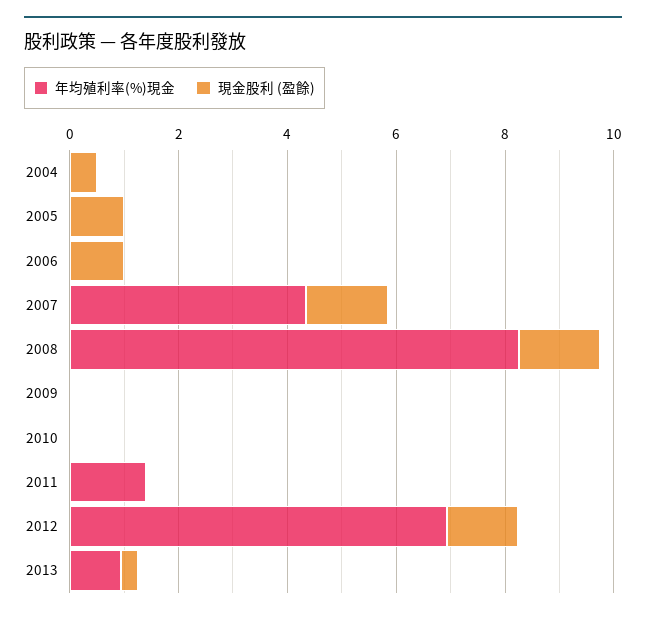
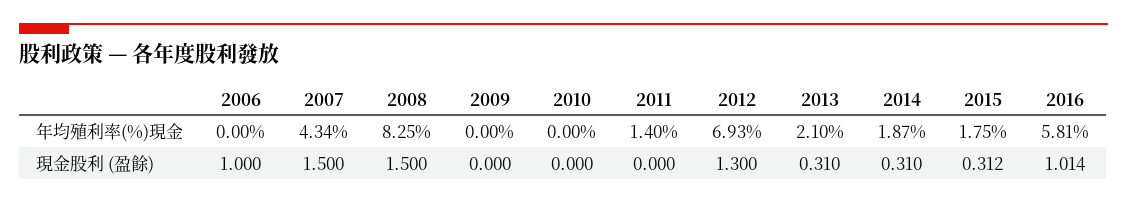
年均殖利率(%)現金, 2004: 0 -> none
現金股利 (盈餘), 2004: 0.5 -> none
年均殖利率(%)現金, 2005: 0 -> none
現金股利 (盈餘), 2005: 1 -> none
年均殖利率(%)現金, 2013: 1 -> 2.1
年均殖利率(%)現金, 2014: none -> 1.87
年均殖利率(%)現金, 2015: none -> 1.75
年均殖利率(%)現金, 2016: none -> 5.81
現金股利 (盈餘), 2014: none -> 0.31
現金股利 (盈餘), 2015: none -> 0.312
現金股利 (盈餘), 2016: none -> 1.014

